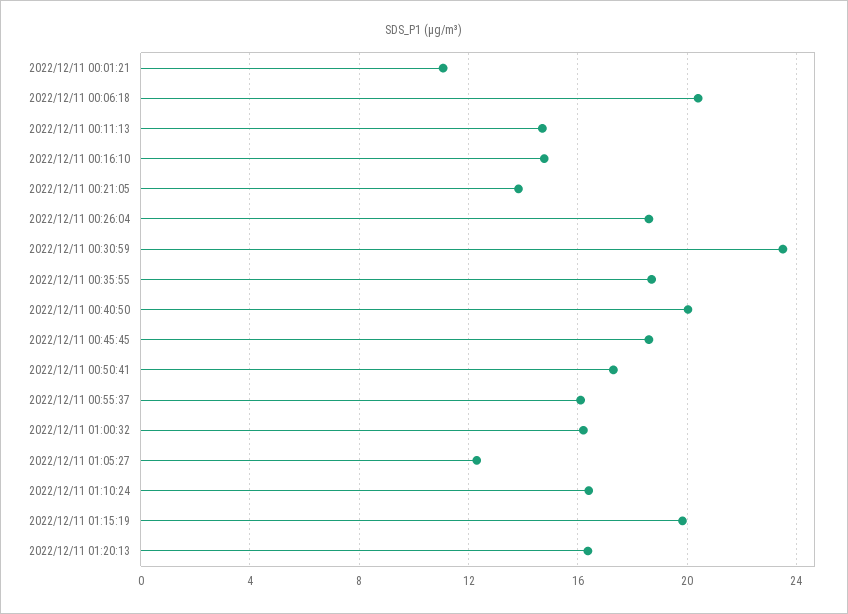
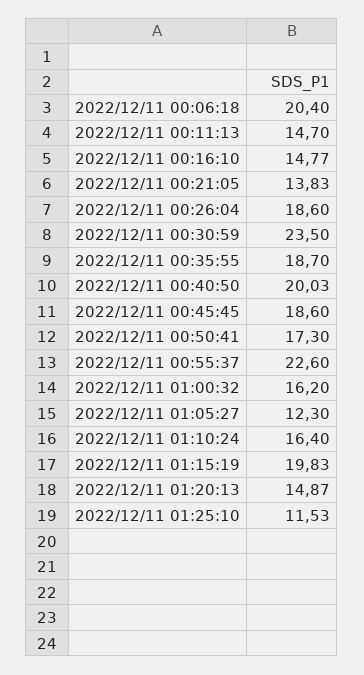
2022/12/11 00:01:21: 11 -> none
2022/12/11 00:55:37: 16 -> 22.6
2022/12/11 01:20:13: 16.5 -> 14.87
2022/12/11 01:25:10: none -> 11.53

